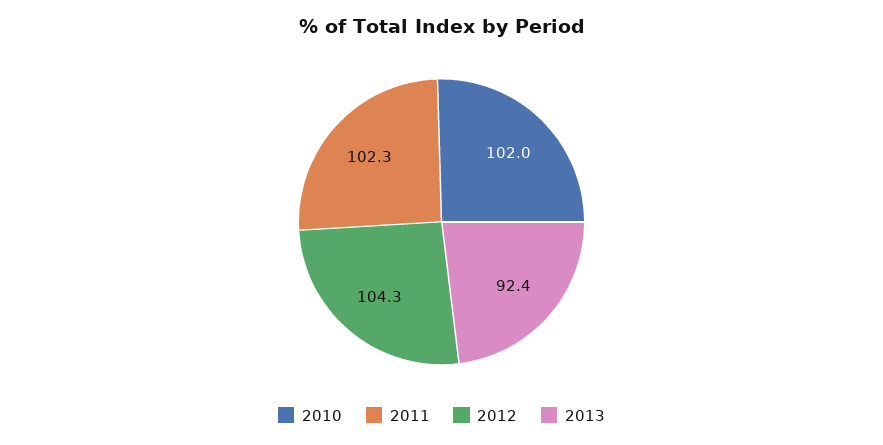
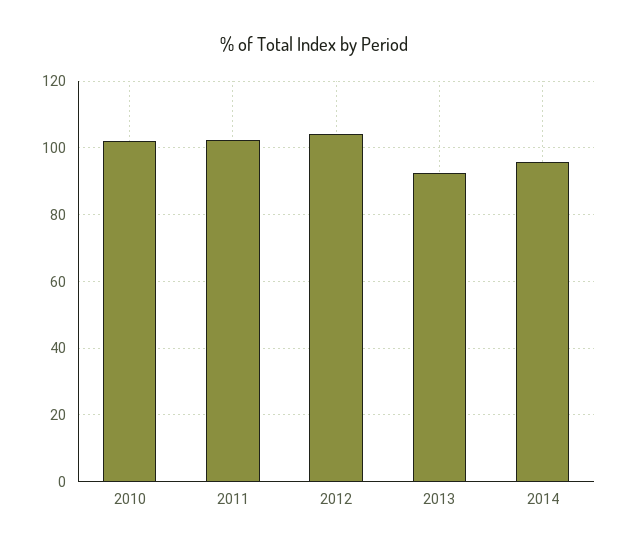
2014: none -> 96

